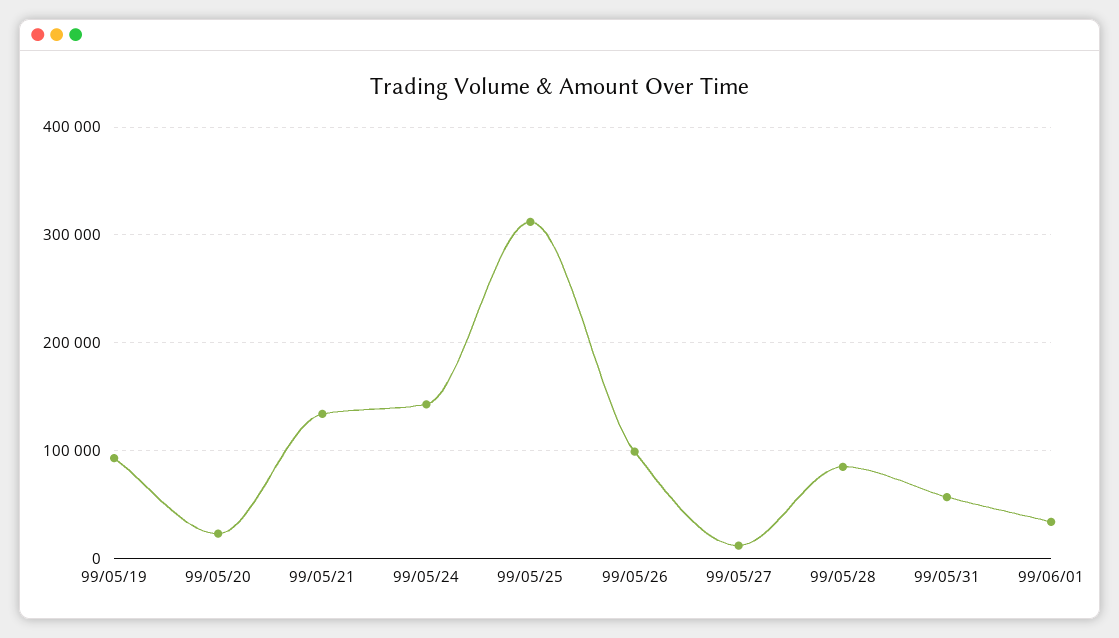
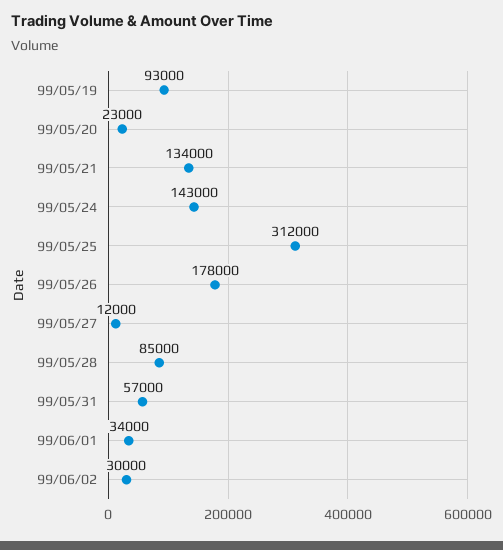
99/05/26: 100000 -> 178000
99/06/02: none -> 30000

